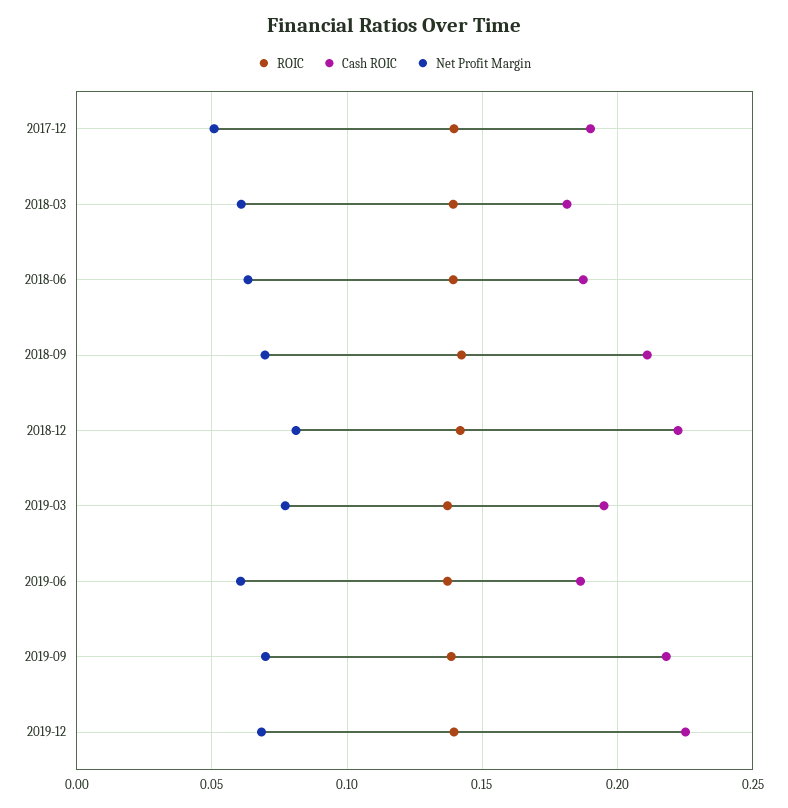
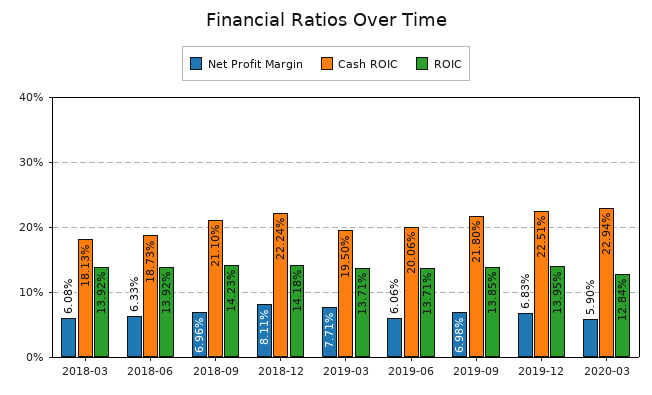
ROIC, 2017-12: 0.14 -> none
Cash ROIC, 2017-12: 0.19 -> none
Net Profit Margin, 2017-12: 0.05 -> none
Cash ROIC, 2019-06: 0.185 -> 0.2006
Net Profit Margin, 2020-03: none -> 0.059
Cash ROIC, 2020-03: none -> 0.2294
ROIC, 2020-03: none -> 0.1284

